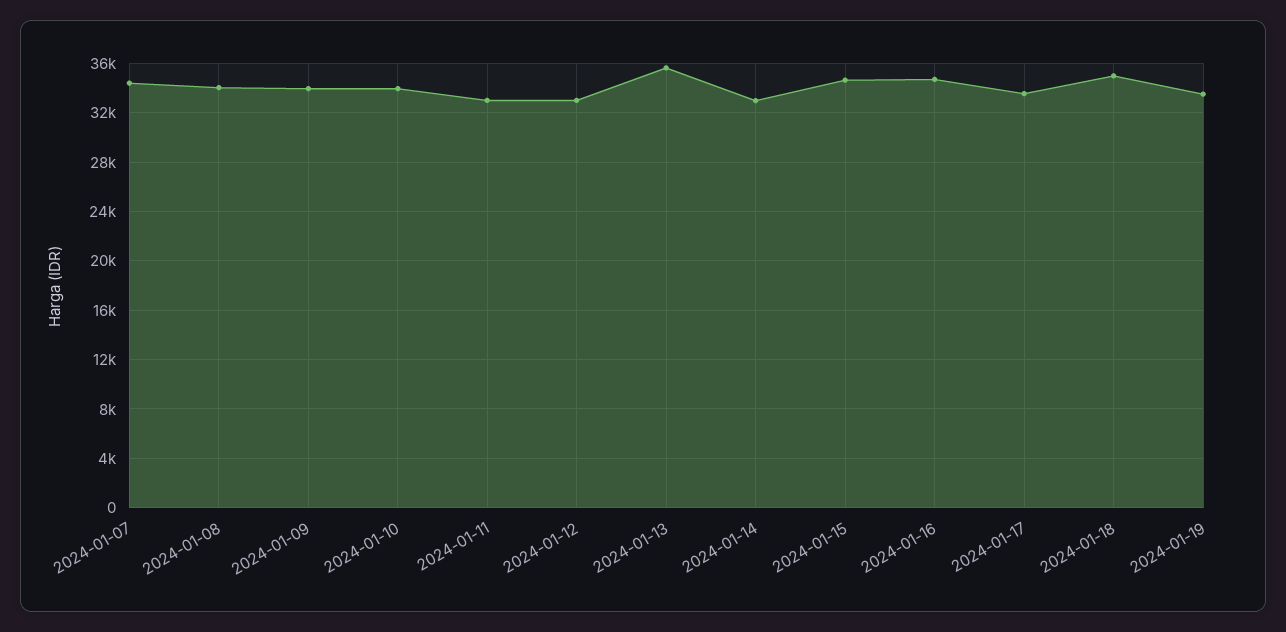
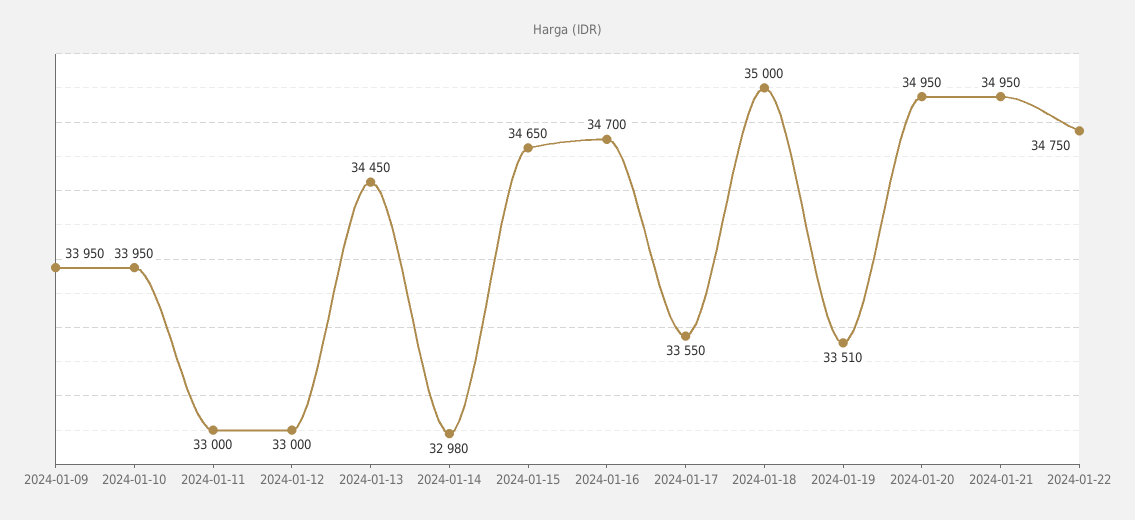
2024-01-07: 34500 -> none
2024-01-08: 34000 -> none
2024-01-13: 35500 -> 34450
2024-01-20: none -> 34950
2024-01-21: none -> 34950
2024-01-22: none -> 34750

